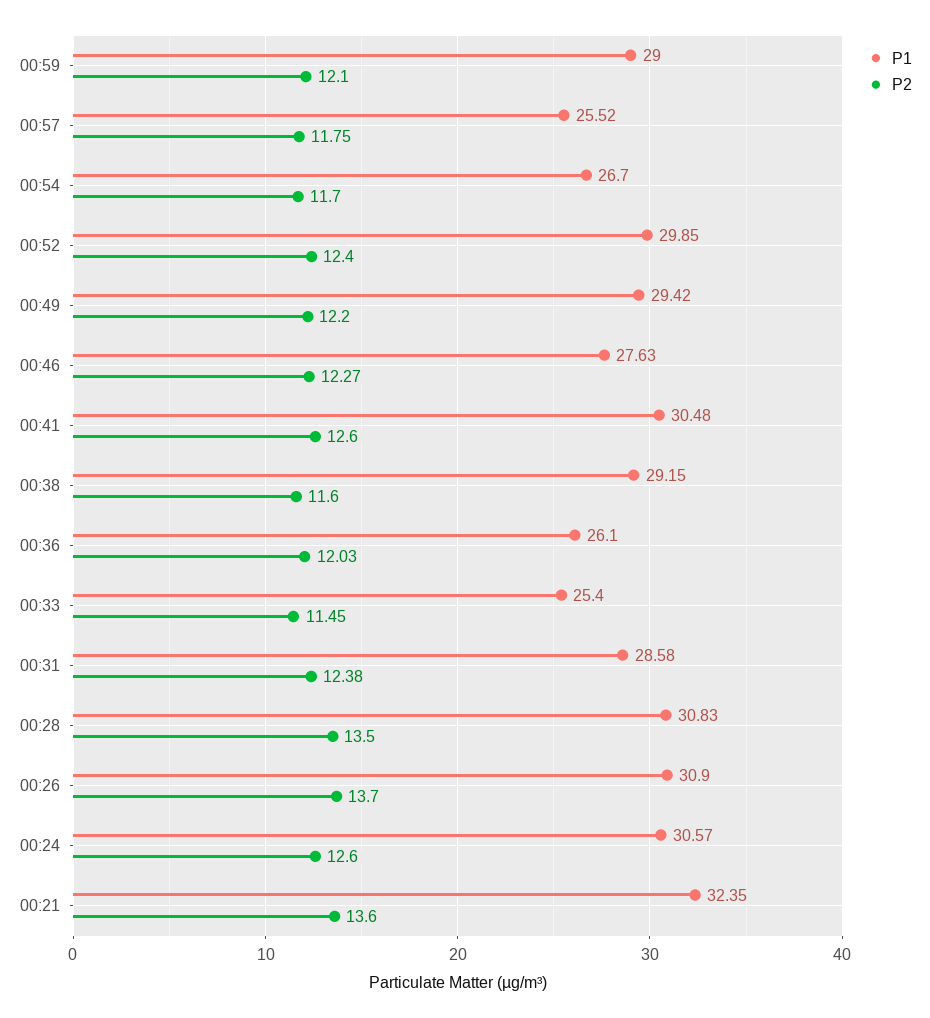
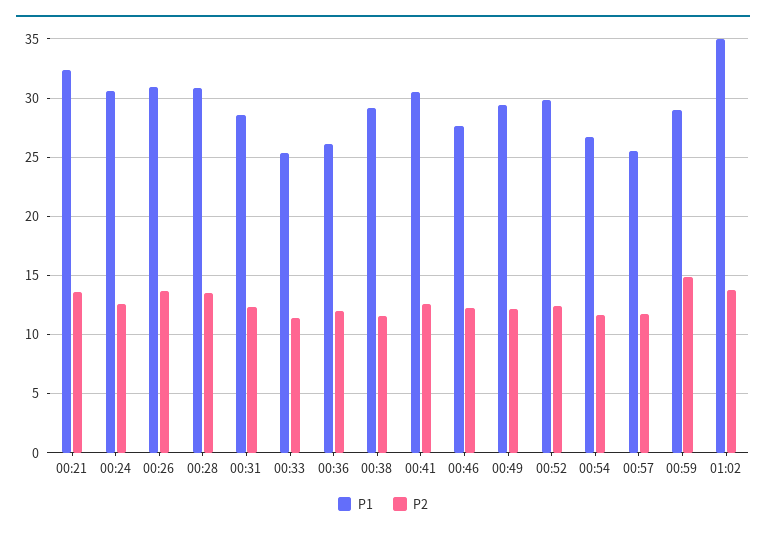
P2, 00:59: 12.1 -> 15
P1, 01:02: none -> 35
P2, 01:02: none -> 14

